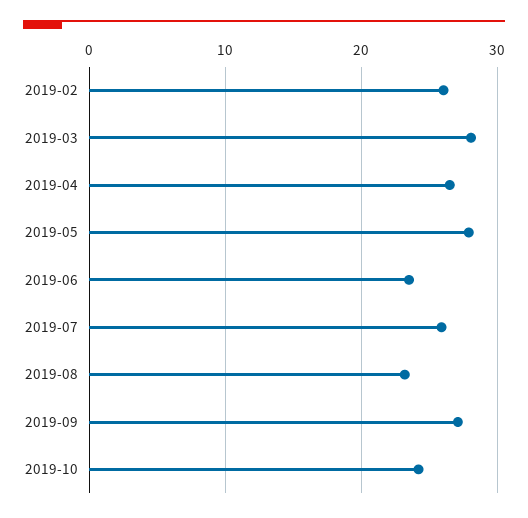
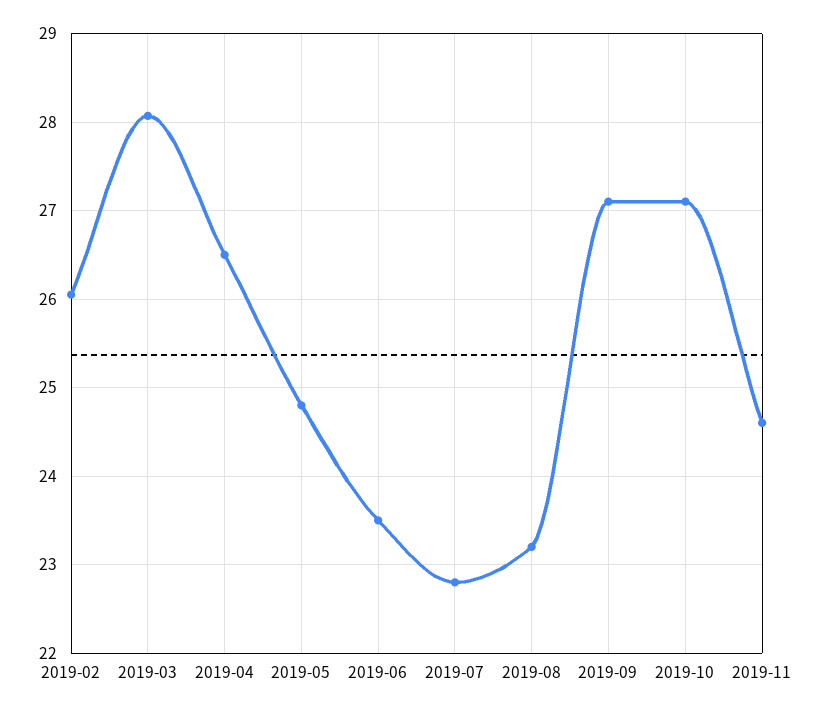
2019-05: 28 -> 24.8
2019-07: 26 -> 22.8
2019-10: 24 -> 27.1
2019-11: none -> 24.6

